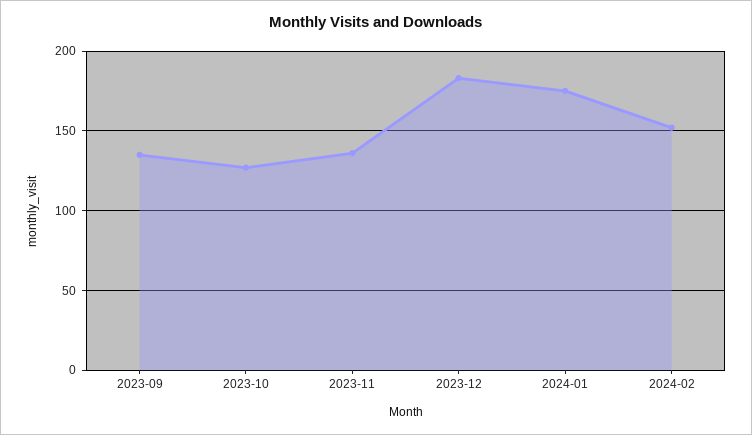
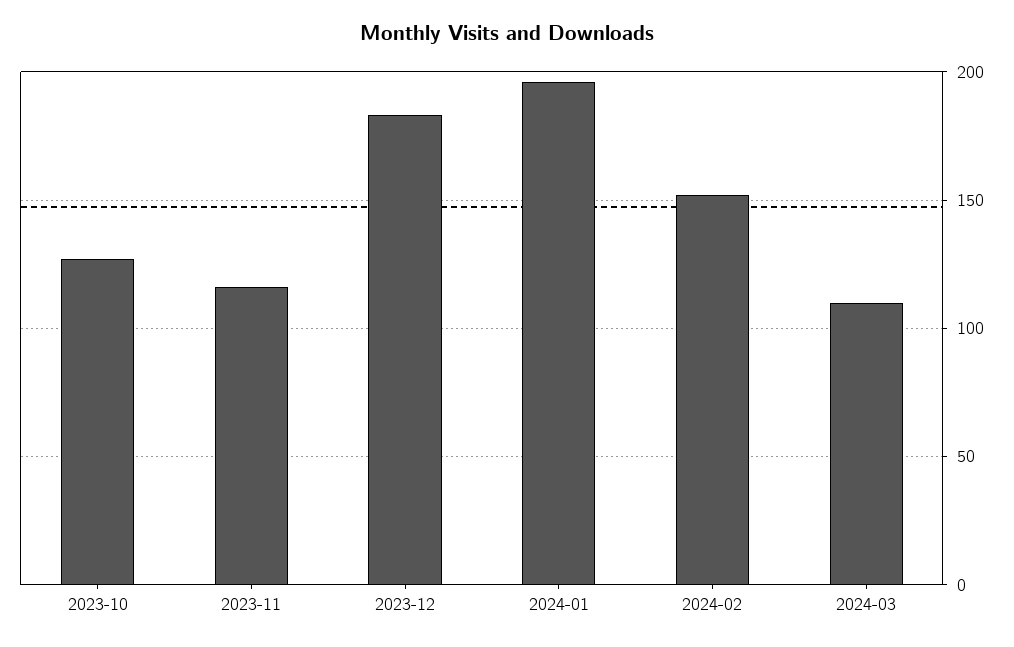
2023-09: 135 -> none
2023-11: 135 -> 115
2024-01: 175 -> 195
2024-03: none -> 110

